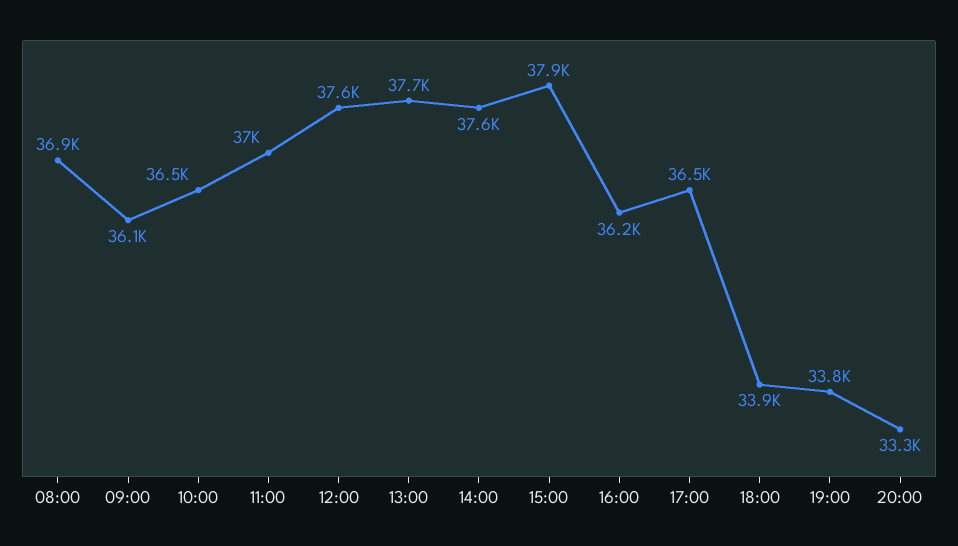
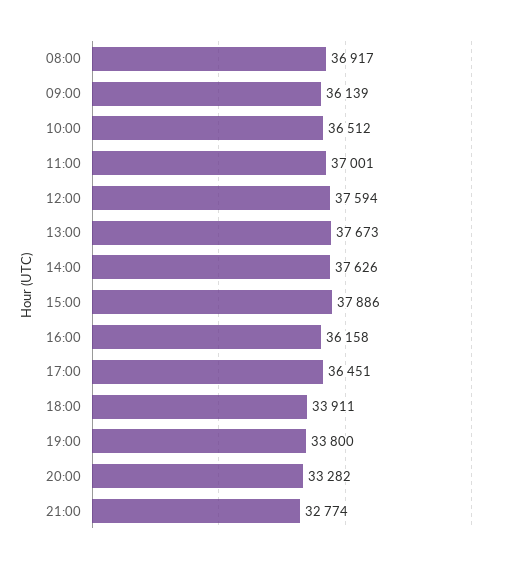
21:00: none -> 32774

